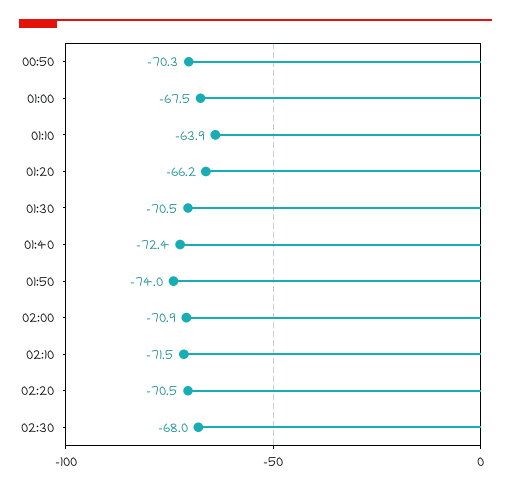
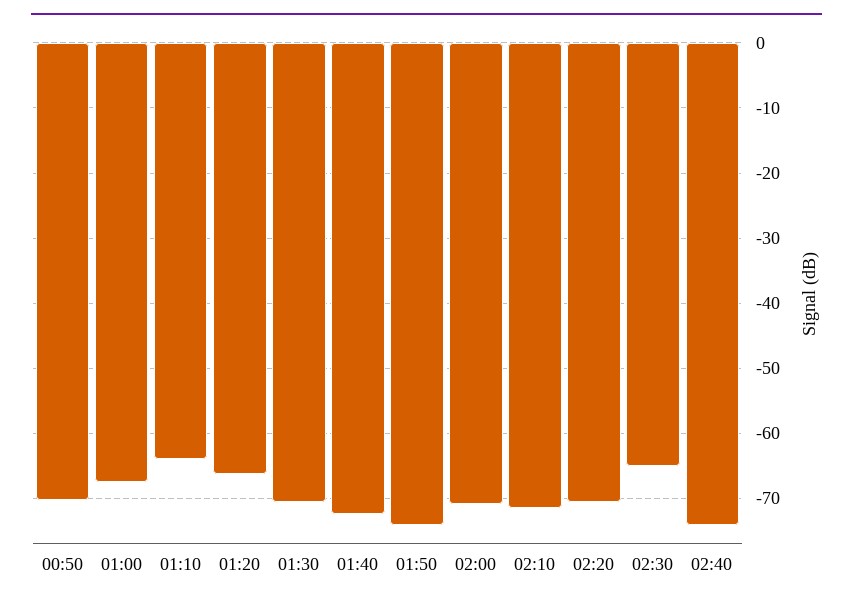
02:30: -68 -> -65
02:40: none -> -74

